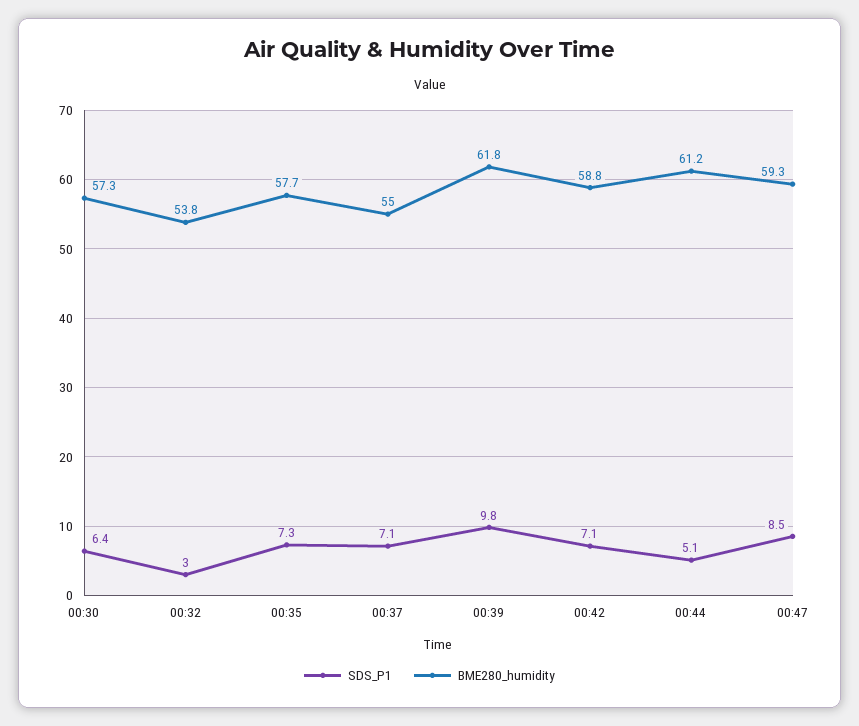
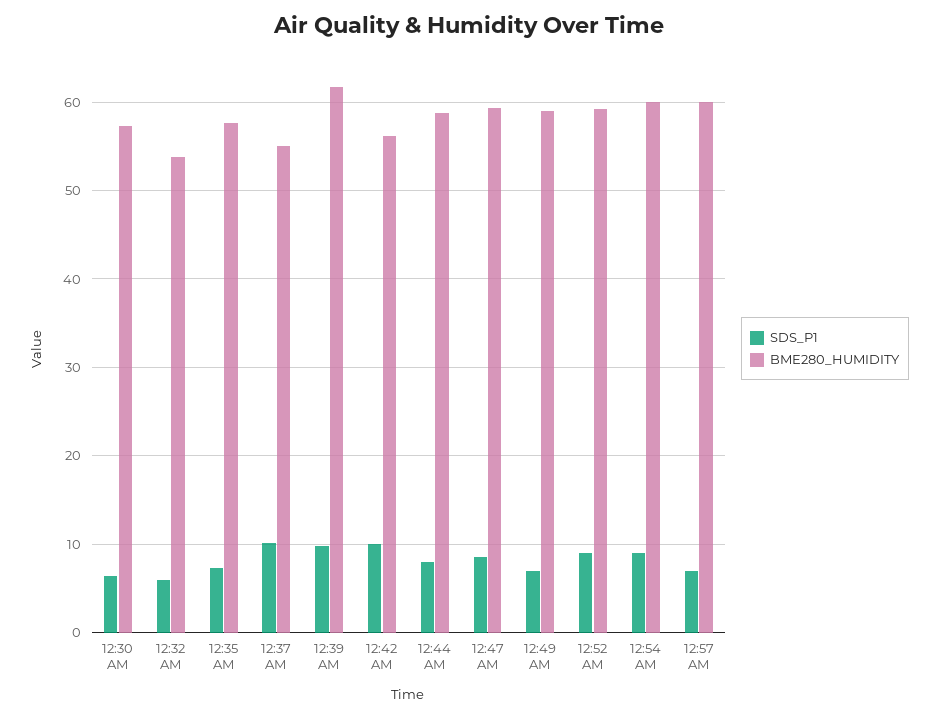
SDS_P1, 00:32: 3 -> 6
SDS_P1, 00:37: 7.1 -> 10
SDS_P1, 00:42: 7.1 -> 10
BME280_humidity, 00:42: 58.8 -> 56
SDS_P1, 00:44: 5.1 -> 8
BME280_humidity, 00:44: 61.2 -> 59
SDS_P1, 12:49 AM: none -> 7
BME280_humidity, 12:49 AM: none -> 59
SDS_P1, 12:52 AM: none -> 9
BME280_humidity, 12:52 AM: none -> 59
SDS_P1, 12:54 AM: none -> 9
BME280_humidity, 12:54 AM: none -> 60
SDS_P1, 12:57 AM: none -> 7
BME280_humidity, 12:57 AM: none -> 60

